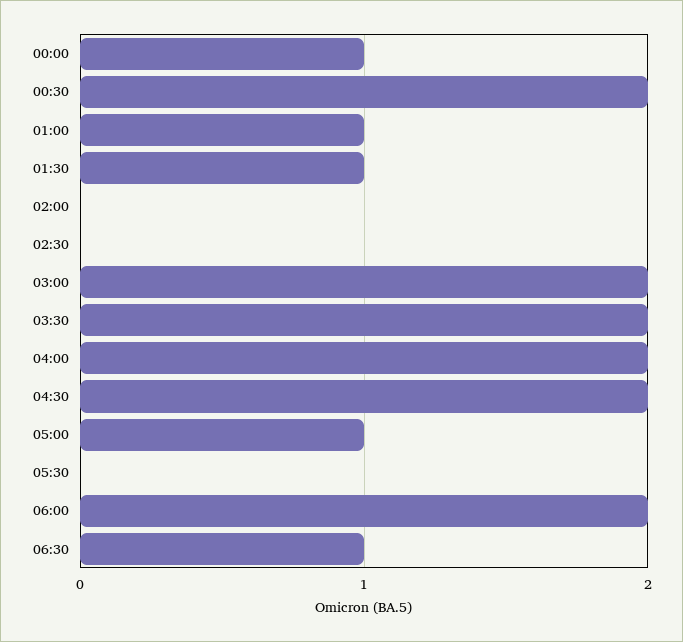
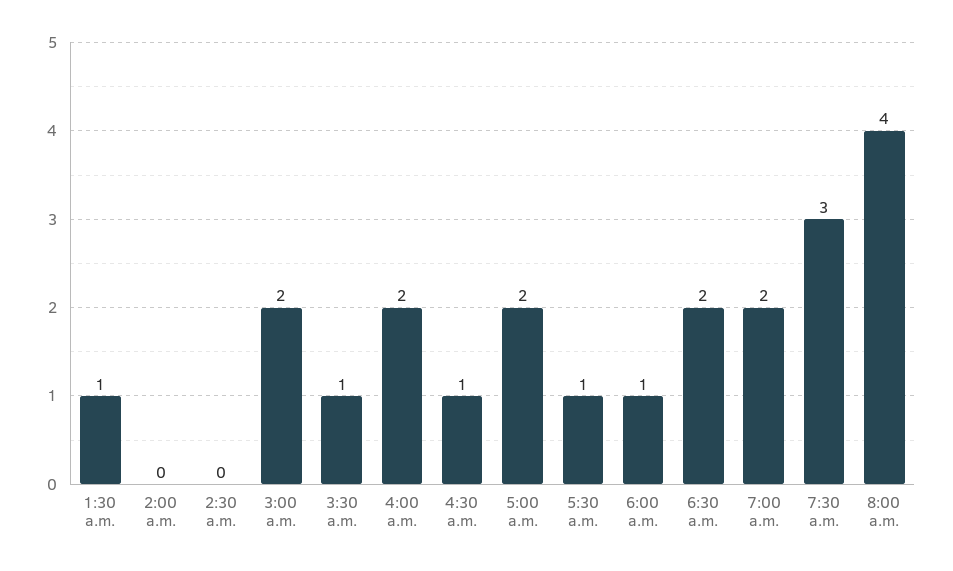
00:00: 1 -> none
00:30: 2 -> none
01:00: 1 -> none
03:30: 2 -> 1
04:30: 2 -> 1
05:00: 1 -> 2
05:30: 0 -> 1
06:00: 2 -> 1
06:30: 1 -> 2
7:00 a.m.: none -> 2
7:30 a.m.: none -> 3
8:00 a.m.: none -> 4

